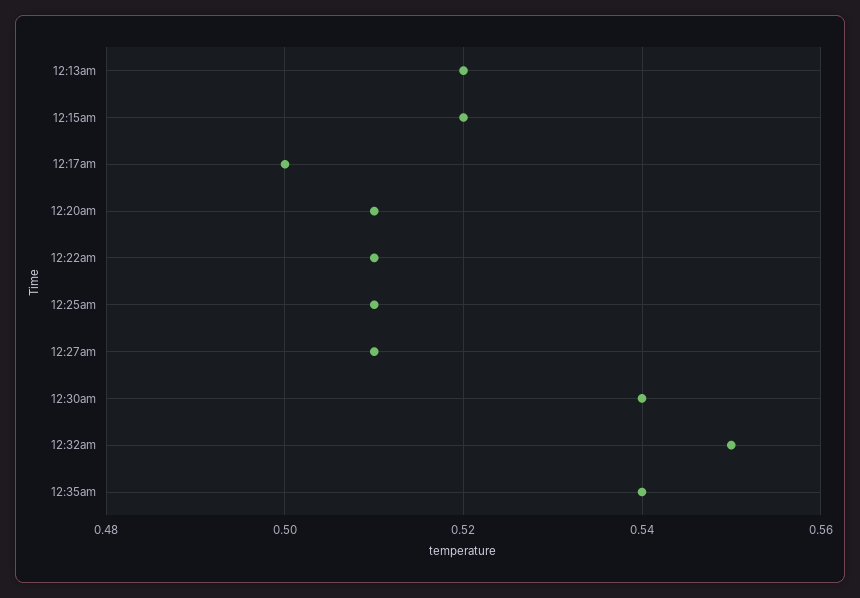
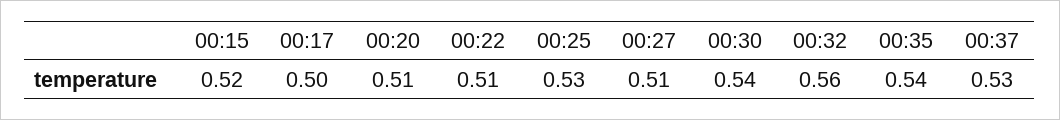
12:13am: 0.52 -> none
12:25am: 0.51 -> 0.53
12:32am: 0.55 -> 0.56
00:37: none -> 0.53

